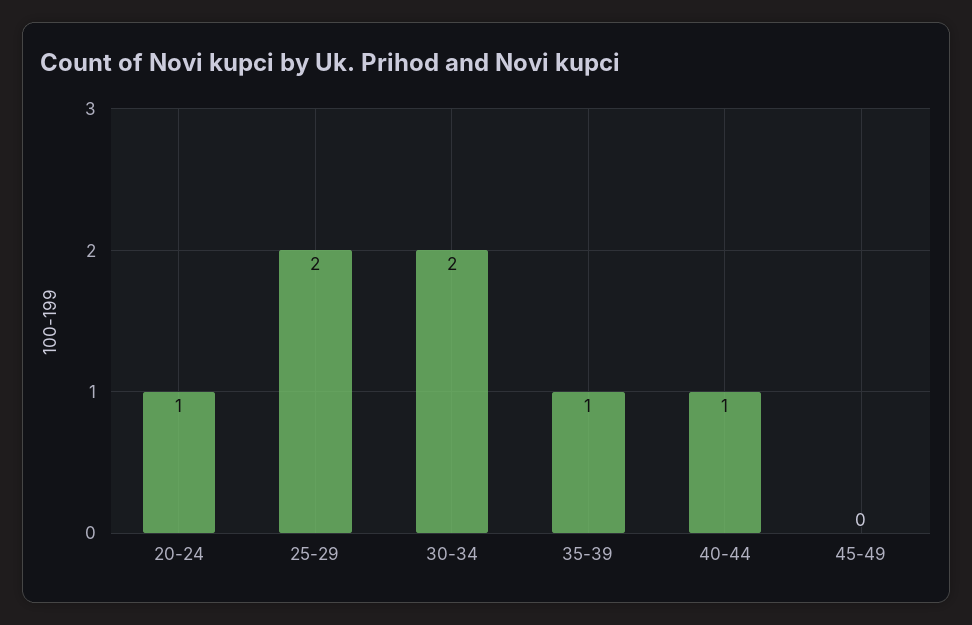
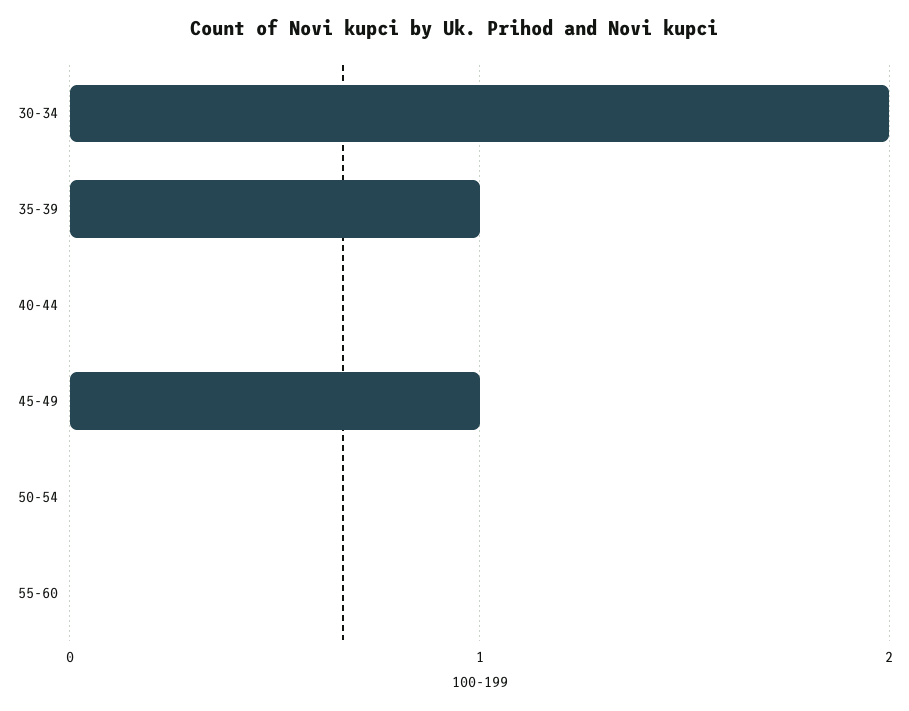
20-24: 1 -> none
25-29: 2 -> none
40-44: 1 -> 0
45-49: 0 -> 1
50-54: none -> 0
55-60: none -> 0

